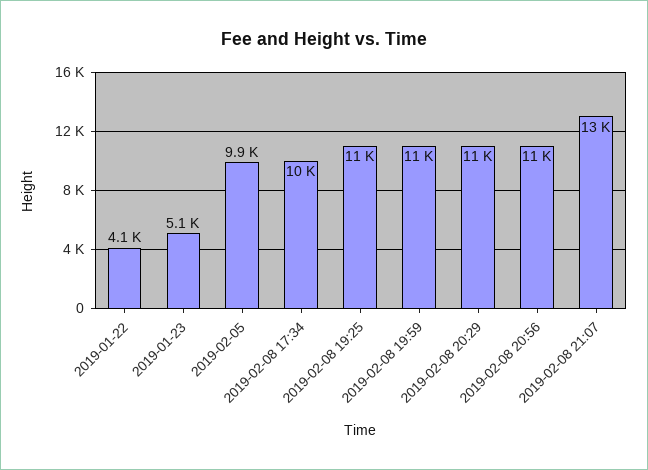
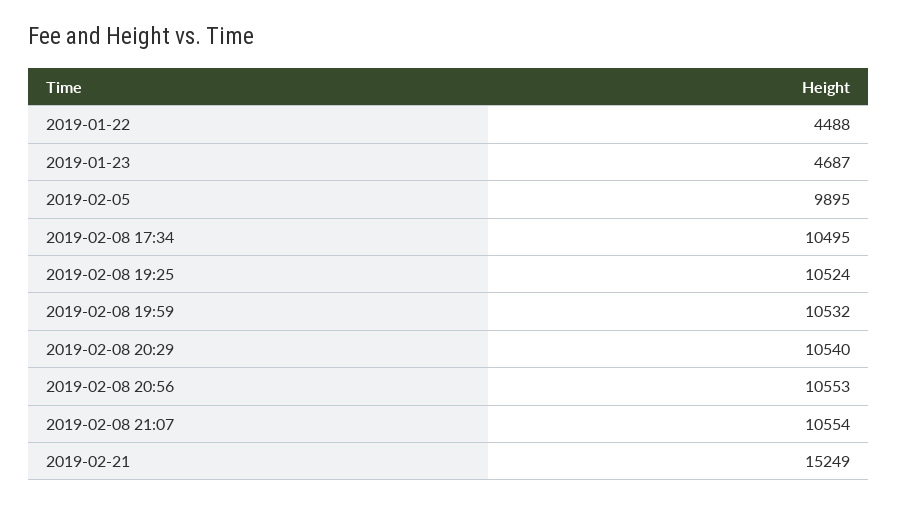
2019-01-22: 4100 -> 4488
2019-01-23: 5100 -> 4687
2019-02-08 21:07: 13000 -> 10554
2019-02-21: none -> 15249

